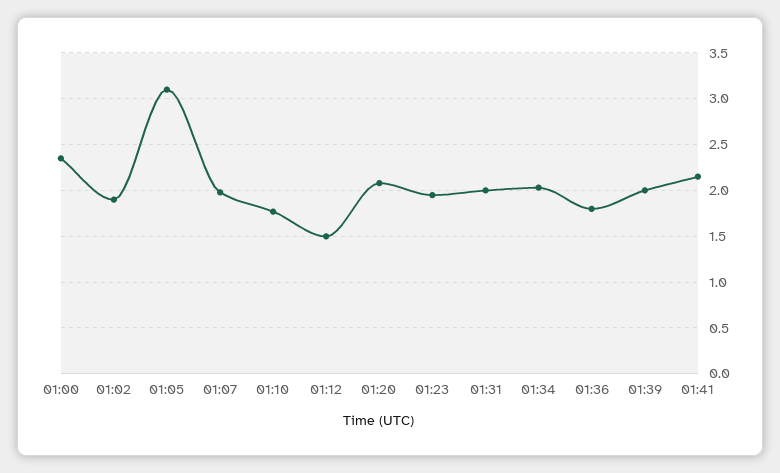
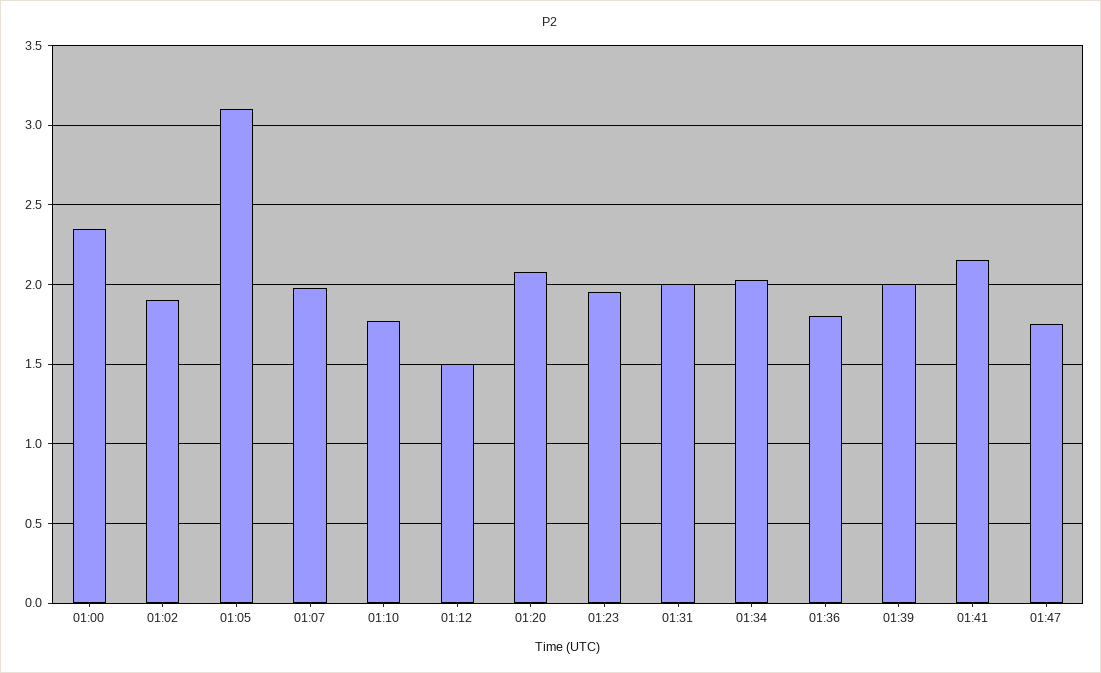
01:47: none -> 1.75

